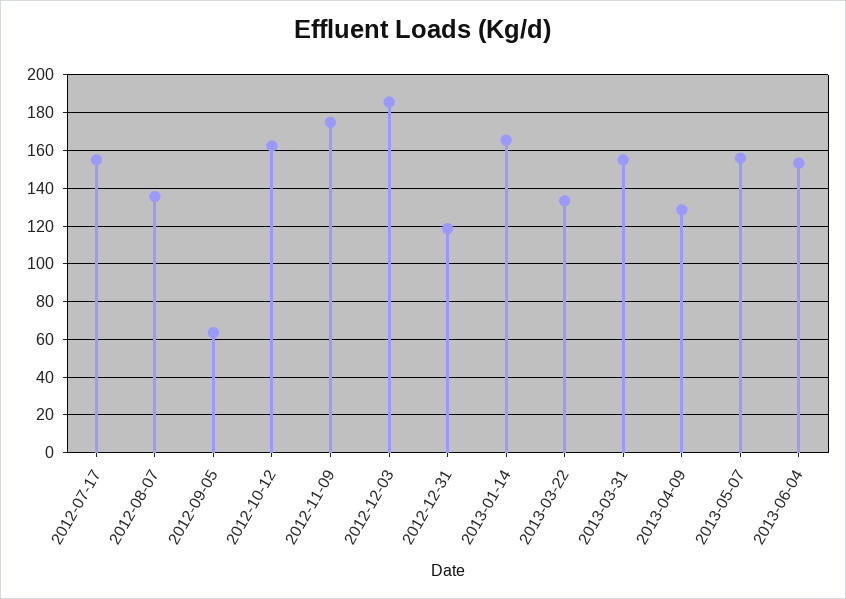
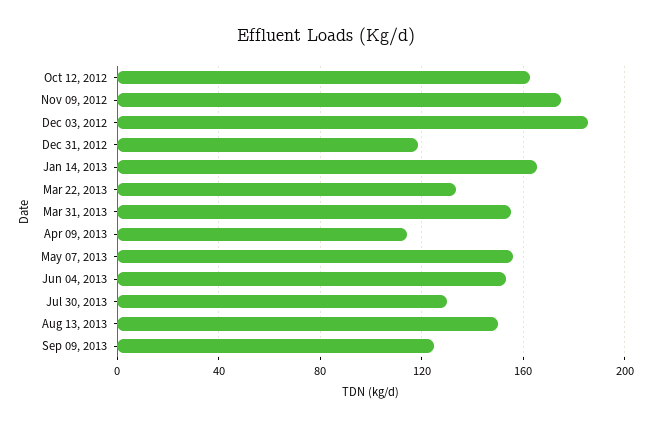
2012-07-17: 155 -> none
2012-08-07: 135 -> none
2012-09-05: 65 -> none
2013-04-09: 130 -> 115
Jul 30, 2013: none -> 130
Aug 13, 2013: none -> 150
Sep 09, 2013: none -> 125

